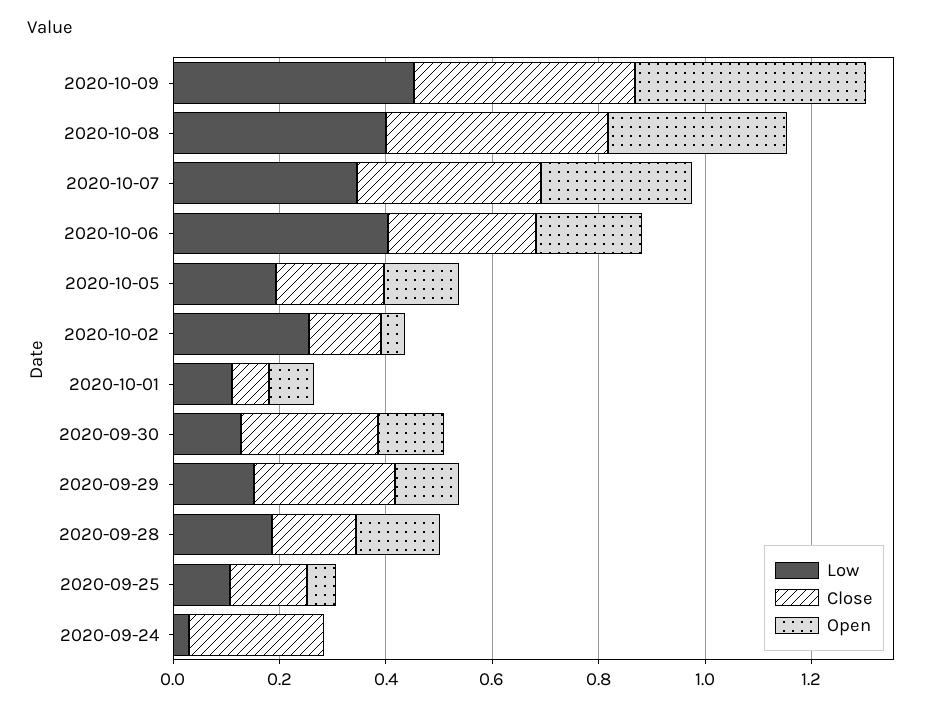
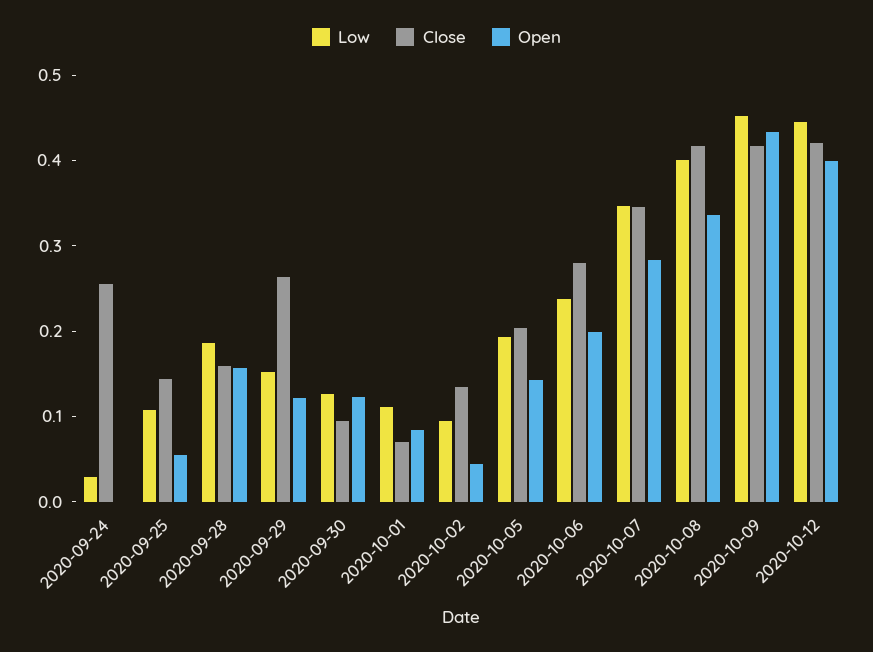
Low, 2020-10-06: 0.4 -> 0.24
Low, 2020-10-02: 0.25 -> 0.1
Close, 2020-09-30: 0.25 -> 0.1
Low, 2020-10-12: none -> 0.44
Close, 2020-10-12: none -> 0.42
Open, 2020-10-12: none -> 0.4

